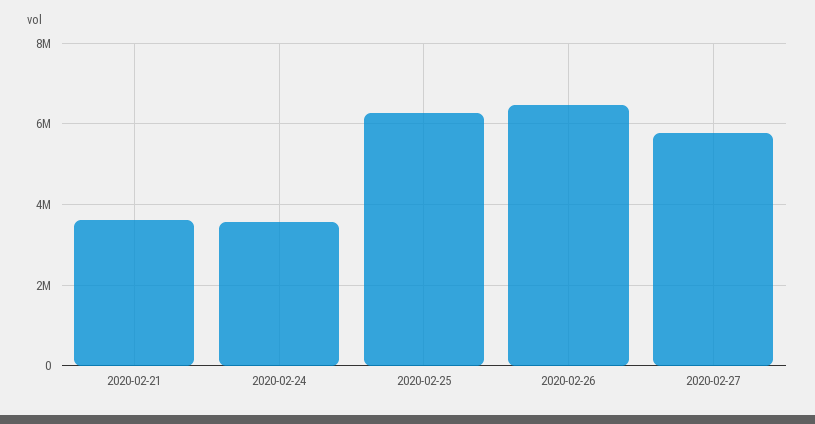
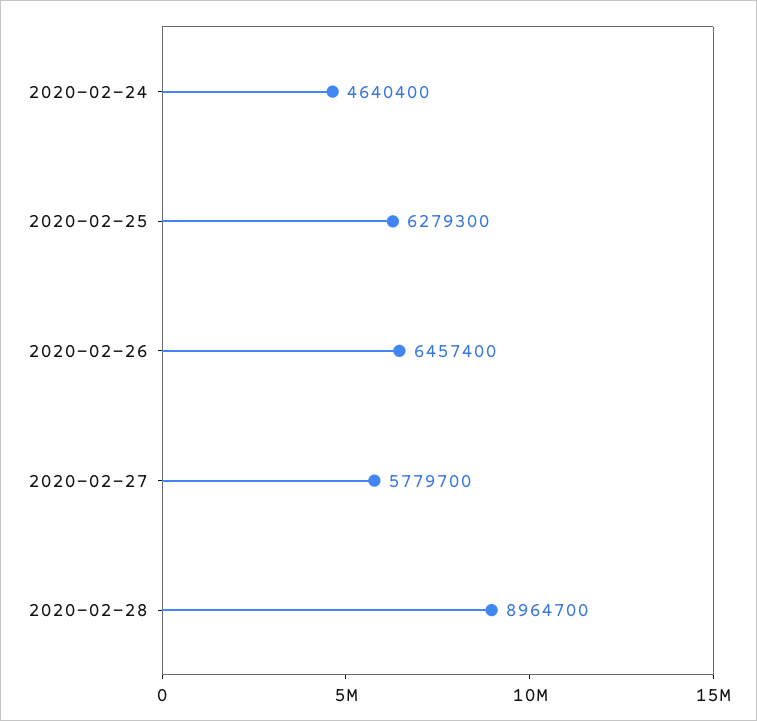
2020-02-21: 3600000 -> none
2020-02-24: 3600000 -> 4640400
2020-02-28: none -> 8964700

